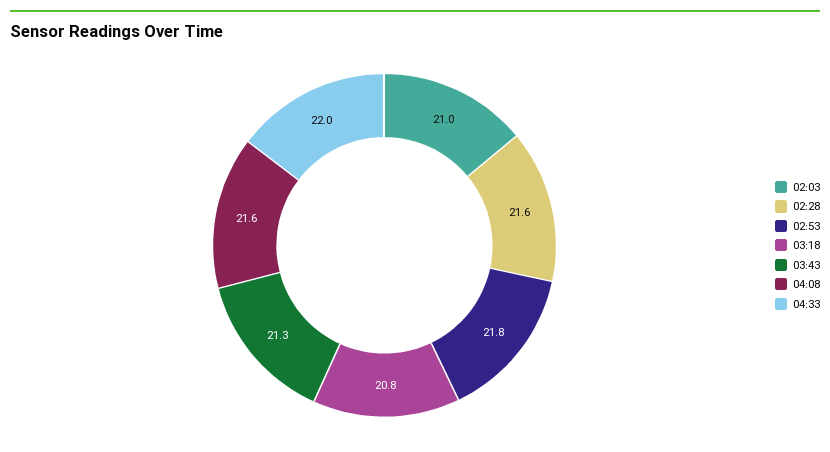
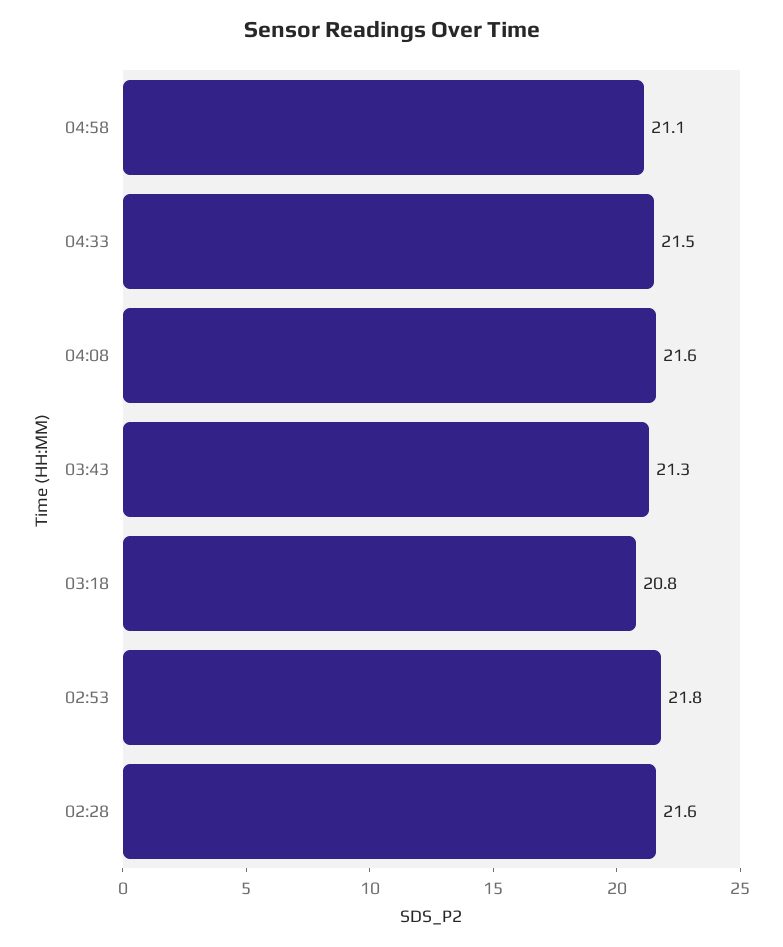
02:03: 21 -> none
04:33: 22 -> 21.5
04:58: none -> 21.1

